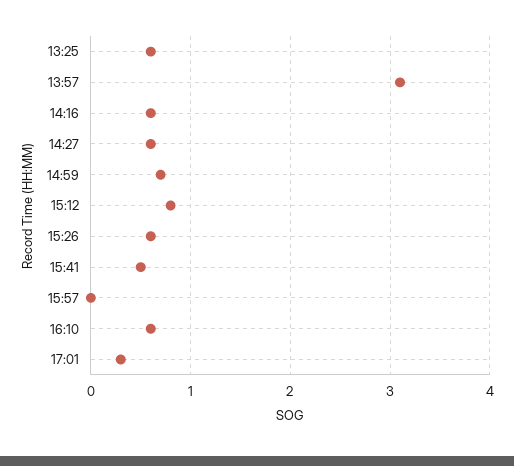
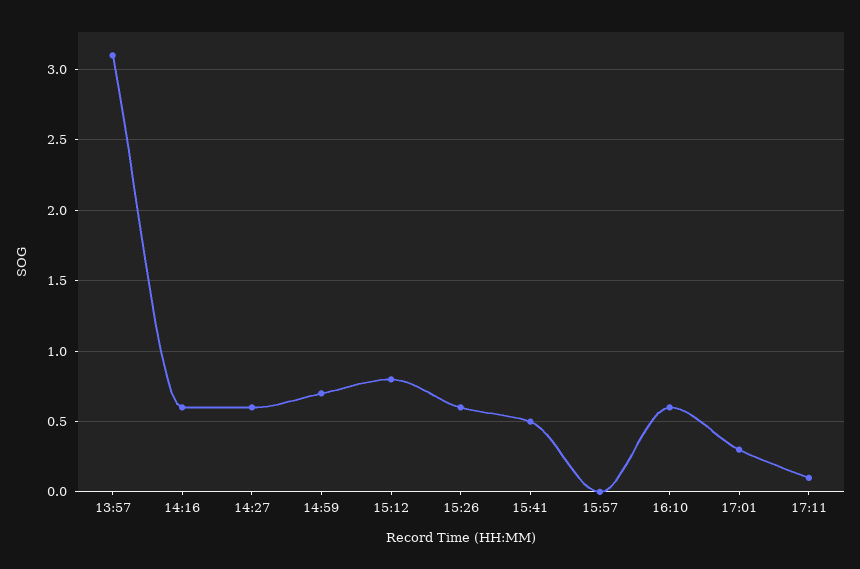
13:25: 0.6 -> none
17:11: none -> 0.1

